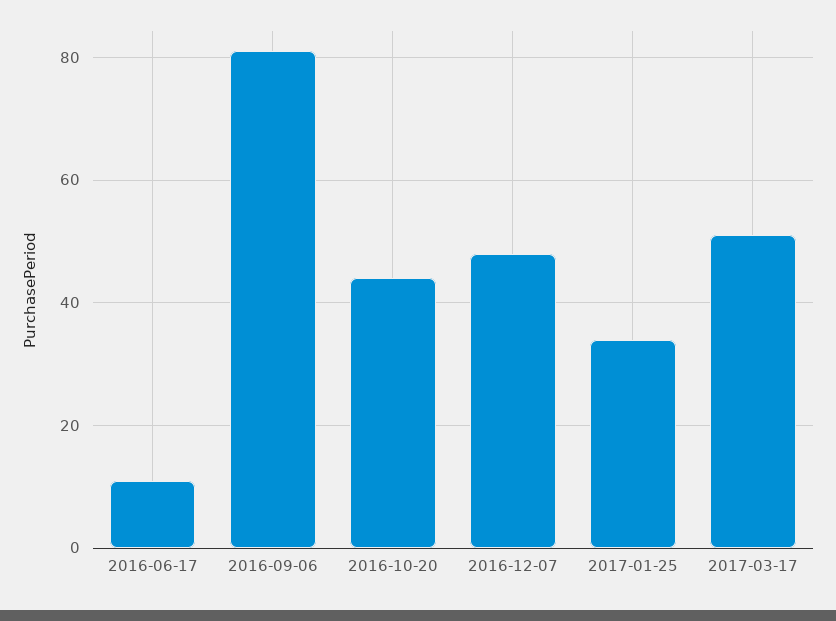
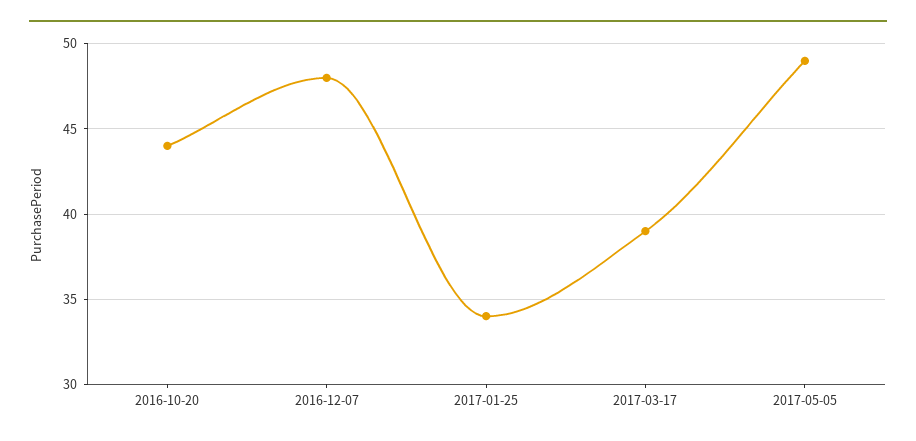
2016-06-17: 10 -> none
2016-09-06: 80 -> none
2017-03-17: 50 -> 39
2017-05-05: none -> 49

